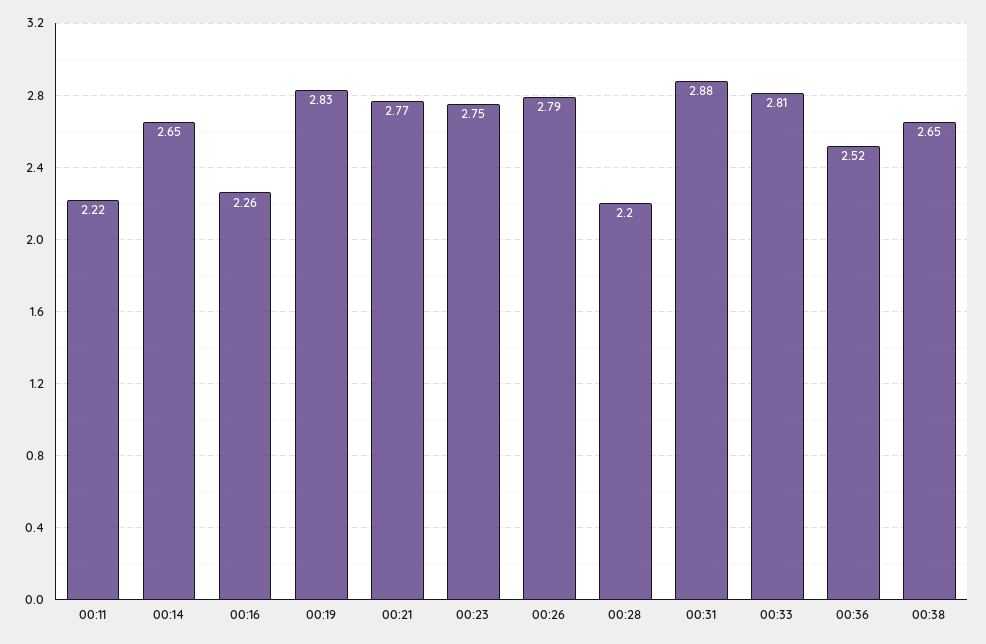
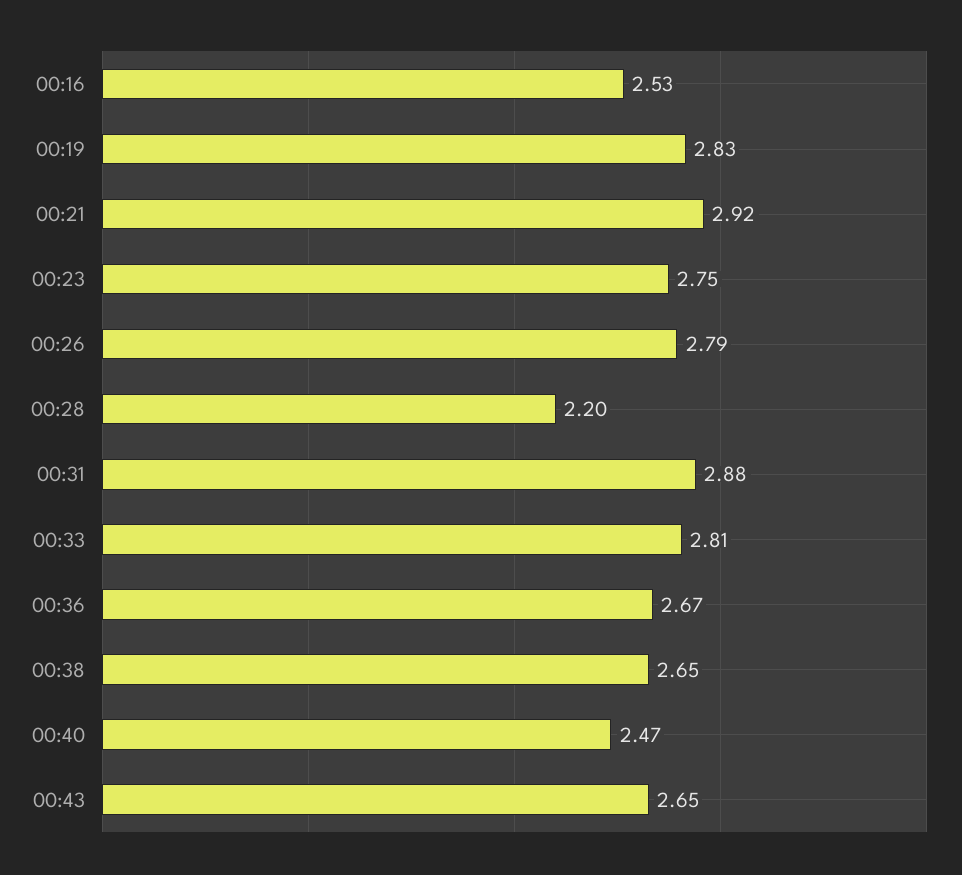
00:11: 2.22 -> none
00:14: 2.65 -> none
00:16: 2.26 -> 2.53
00:21: 2.77 -> 2.92
00:36: 2.52 -> 2.67
00:40: none -> 2.47
00:43: none -> 2.65

